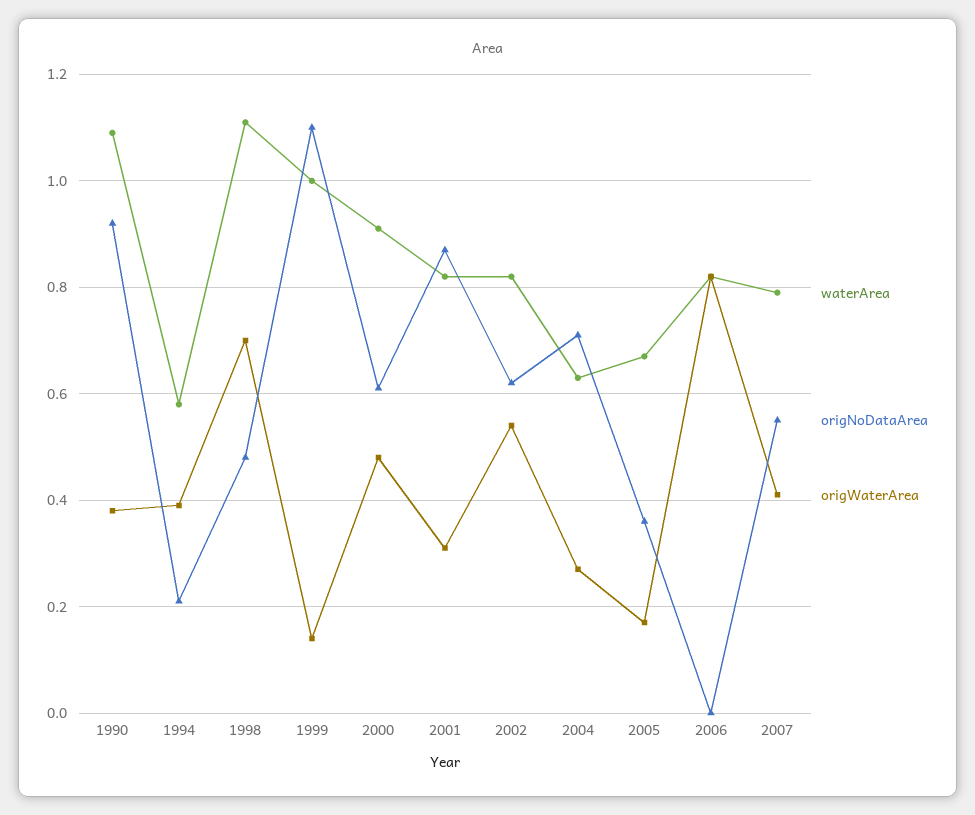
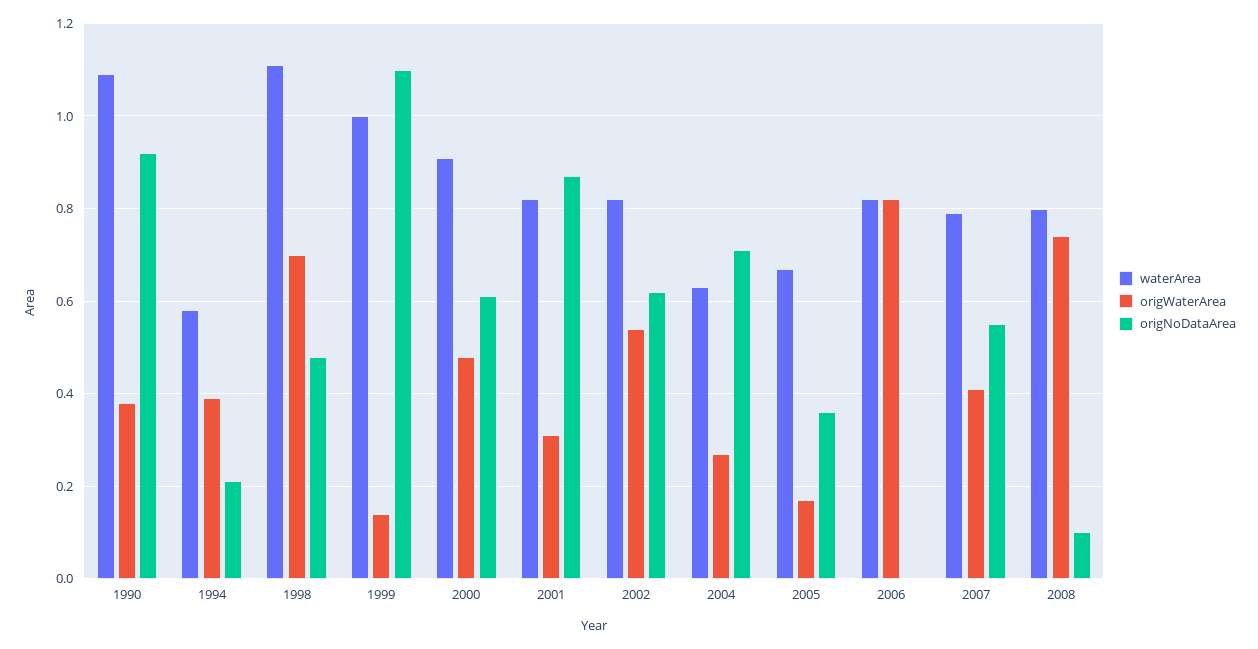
waterArea, 2008: none -> 0.8
origWaterArea, 2008: none -> 0.75
origNoDataArea, 2008: none -> 0.1

